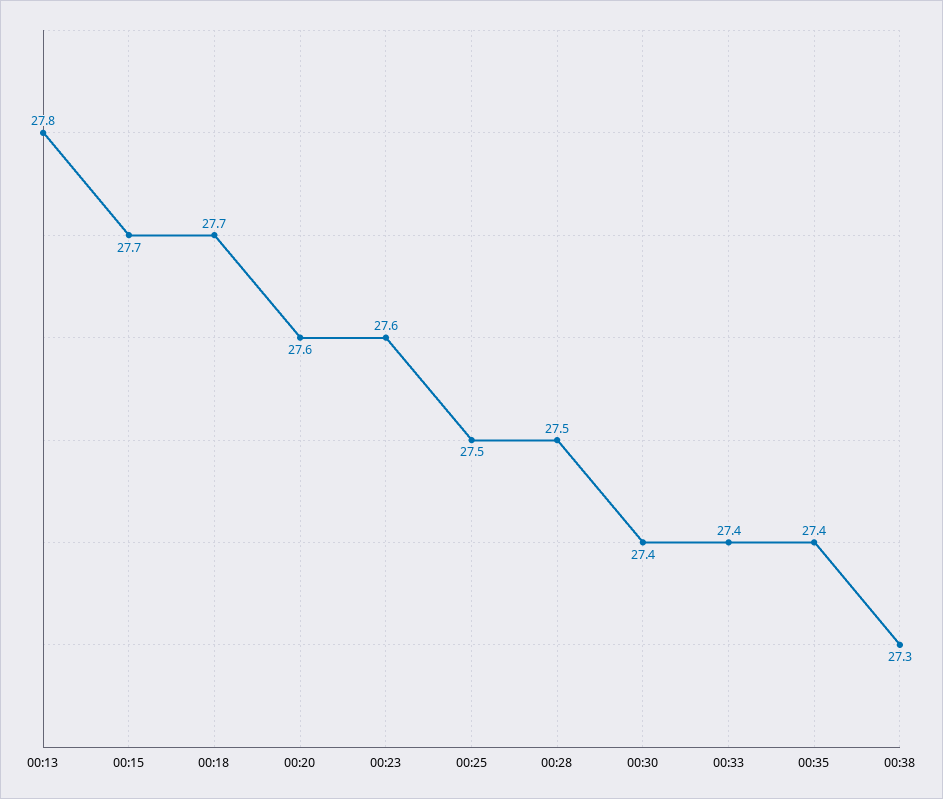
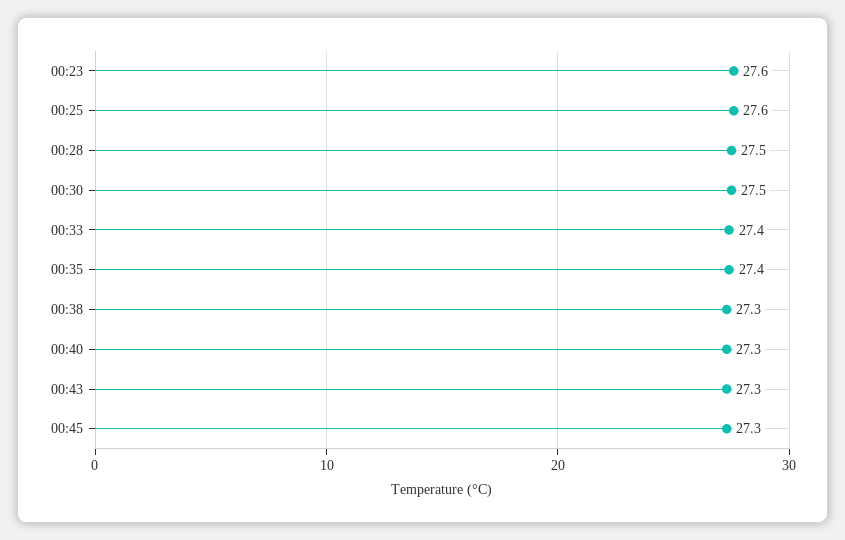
00:13: 27.8 -> none
00:15: 27.7 -> none
00:18: 27.7 -> none
00:20: 27.6 -> none
00:25: 27.5 -> 27.6
00:30: 27.4 -> 27.5
00:40: none -> 27.3
00:43: none -> 27.3
00:45: none -> 27.3

